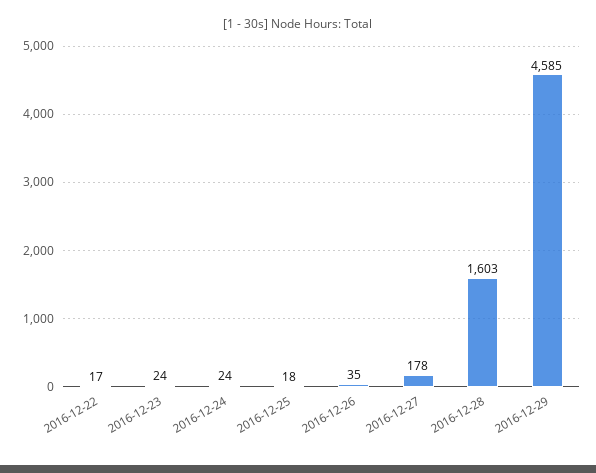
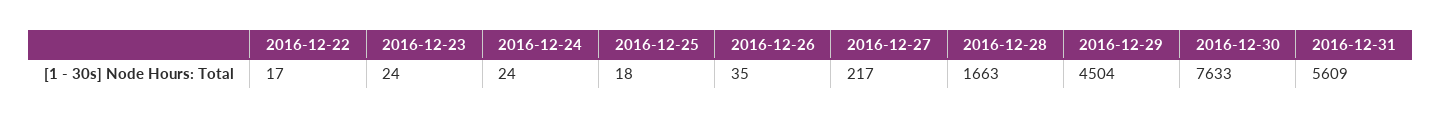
2016-12-27: 178 -> 217
2016-12-28: 1603 -> 1663
2016-12-29: 4585 -> 4504
2016-12-30: none -> 7633
2016-12-31: none -> 5609

